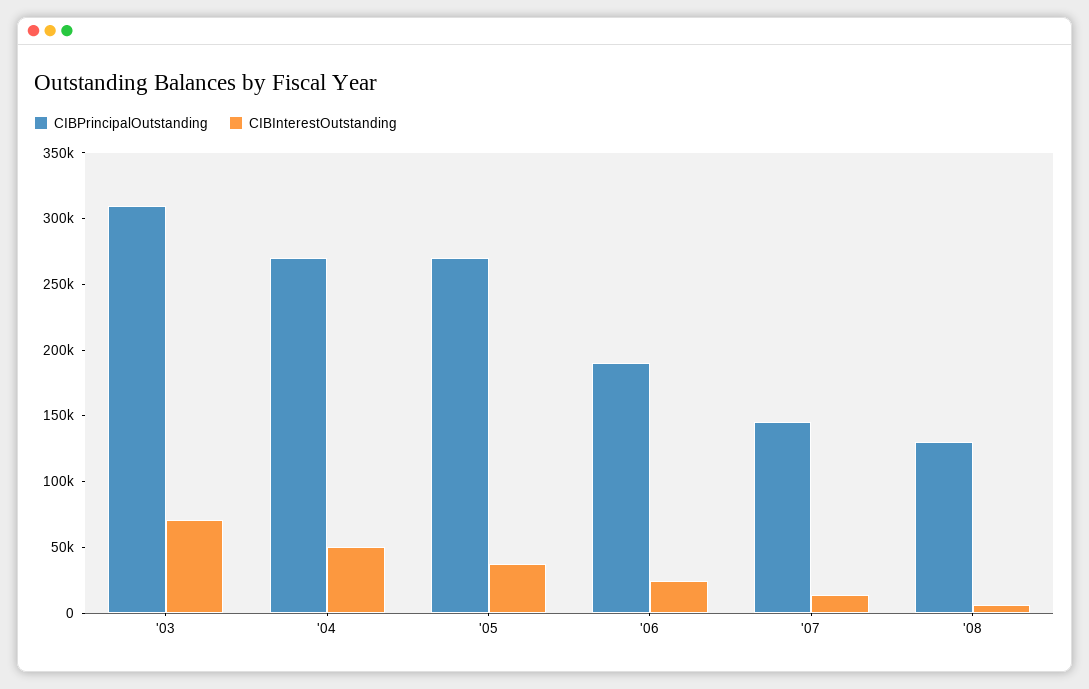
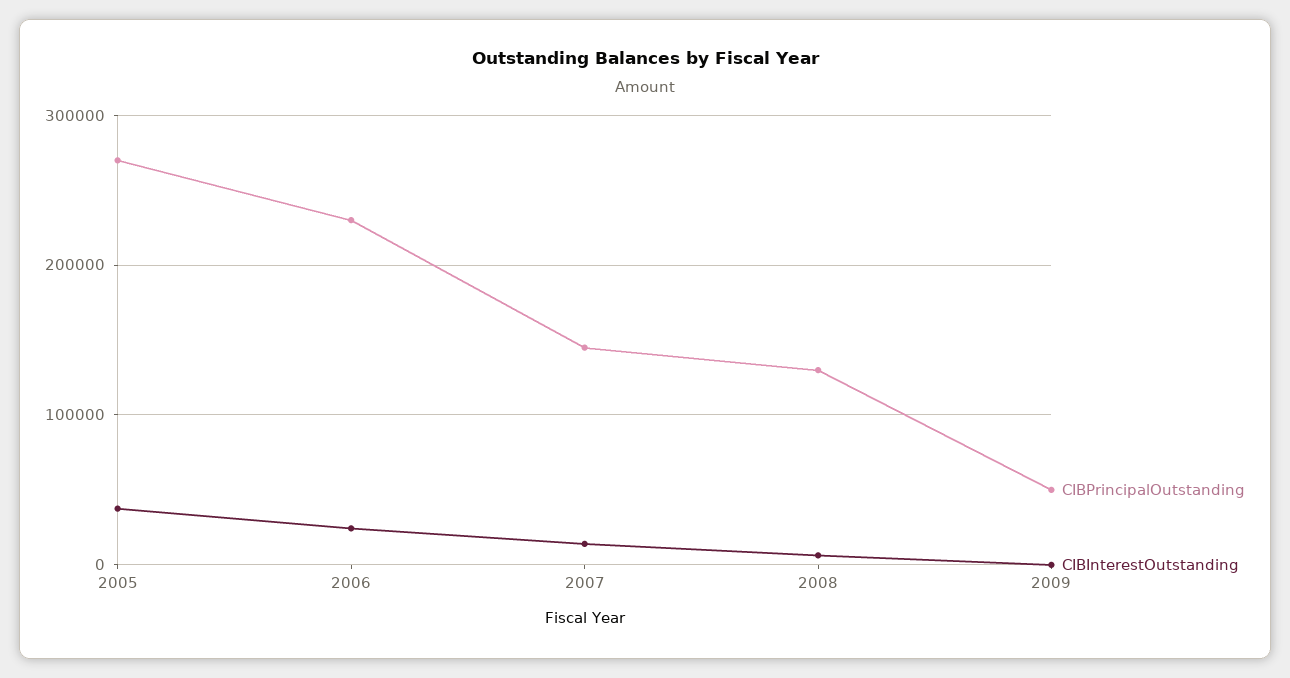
CIBPrincipalOutstanding, '03: 310000 -> none
CIBInterestOutstanding, '03: 70000 -> none
CIBPrincipalOutstanding, '04: 270000 -> none
CIBInterestOutstanding, '04: 50000 -> none
CIBPrincipalOutstanding, '06: 190000 -> 230000
CIBPrincipalOutstanding, 2009: none -> 50000
CIBInterestOutstanding, 2009: none -> 0

